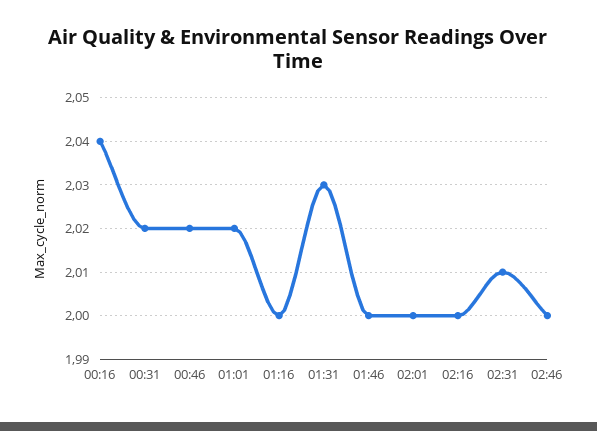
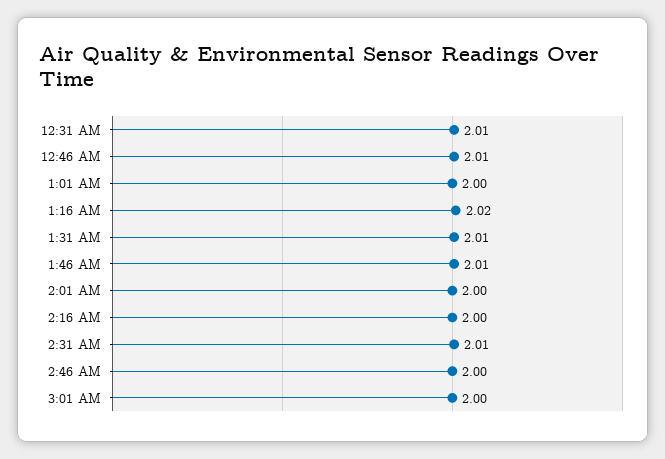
00:16: 2.04 -> none
00:31: 2.02 -> 2.01
00:46: 2.02 -> 2.01
01:01: 2.02 -> 2
01:16: 2 -> 2.02
01:31: 2.03 -> 2.01
01:46: 2 -> 2.01
3:01 AM: none -> 2

